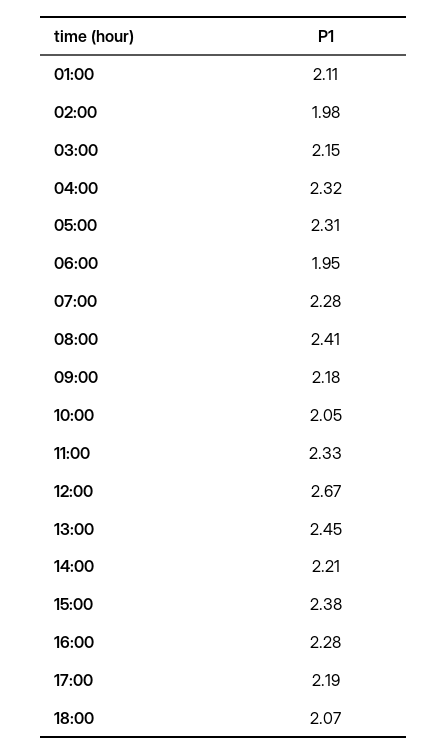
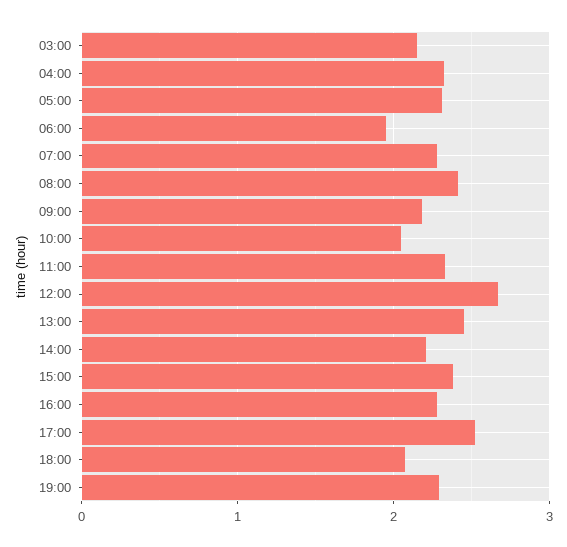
01:00: 2.11 -> none
02:00: 1.98 -> none
17:00: 2.19 -> 2.5
19:00: none -> 2.3

